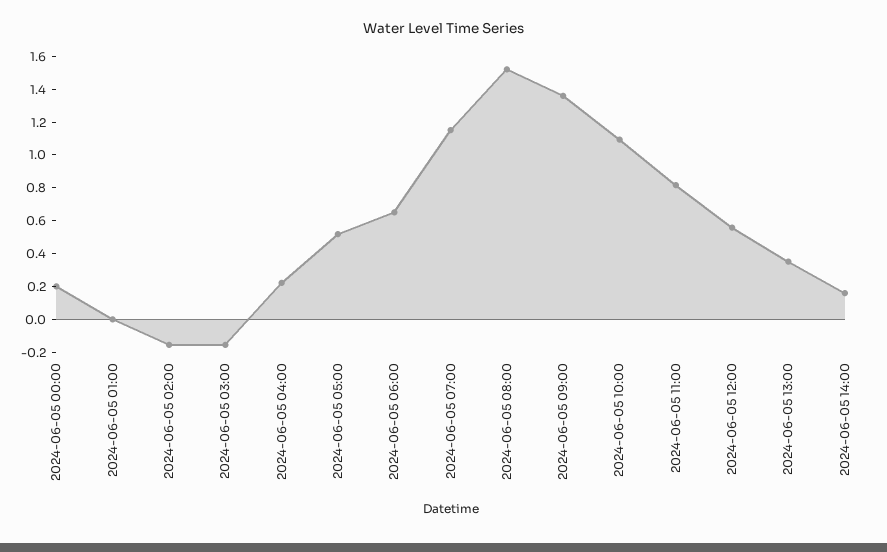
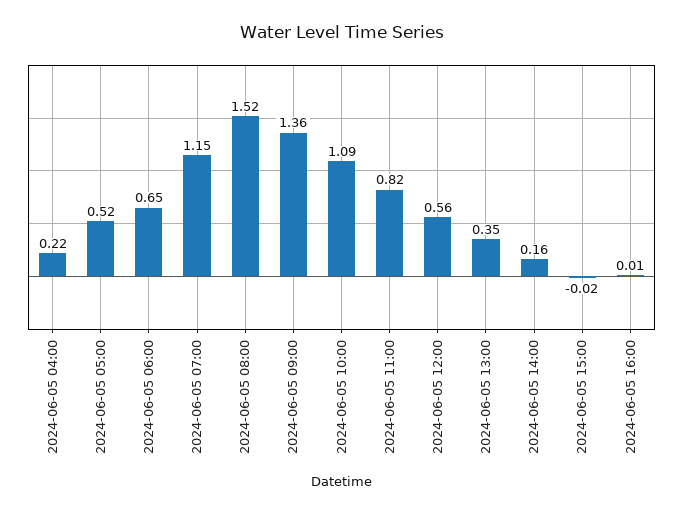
2024-06-05 00:00: 0.2 -> none
2024-06-05 01:00: 0 -> none
2024-06-05 02:00: -0.15 -> none
2024-06-05 03:00: -0.15 -> none
2024-06-05 15:00: none -> -0.02
2024-06-05 16:00: none -> 0.01

